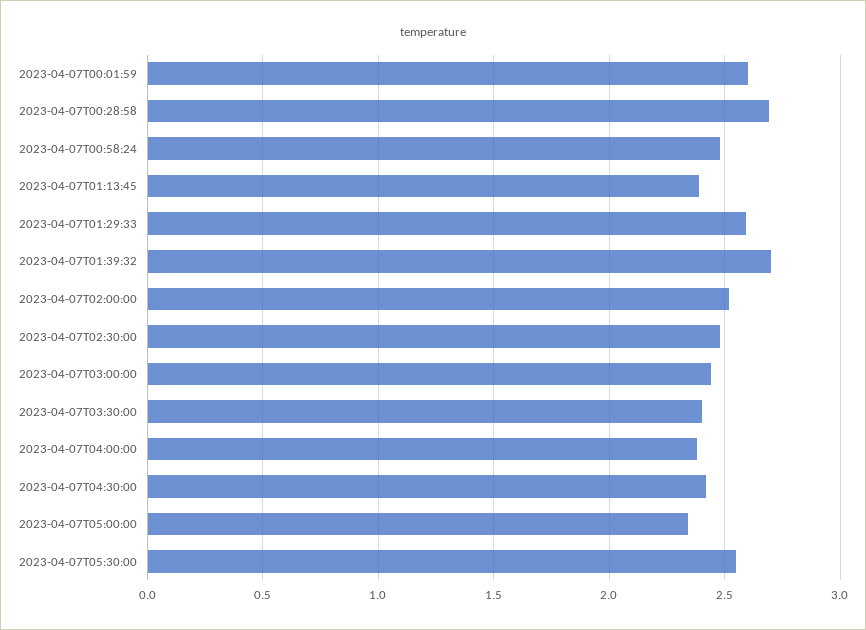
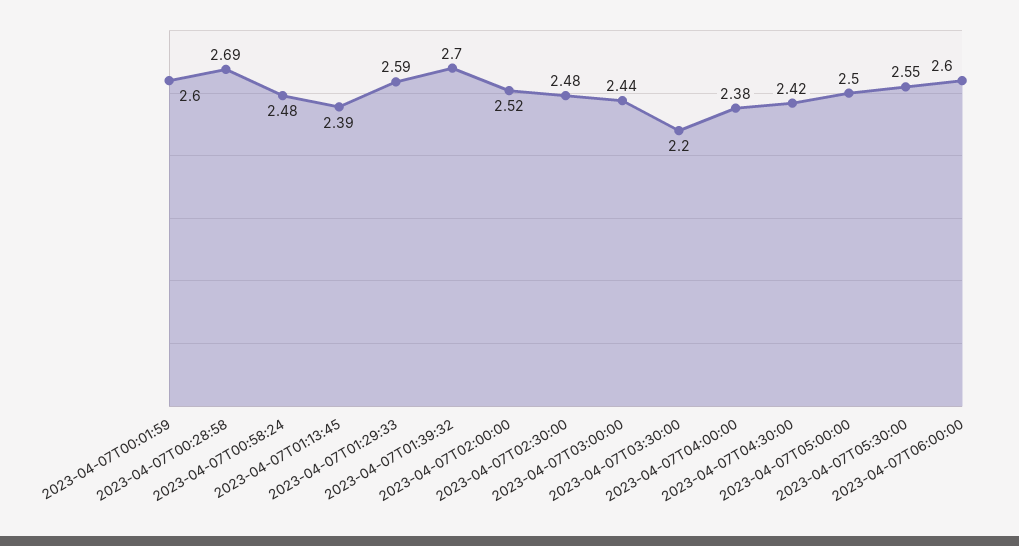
2023-04-07T03:30:00: 2.4 -> 2.2
2023-04-07T05:00:00: 2.35 -> 2.5
2023-04-07T06:00:00: none -> 2.6

